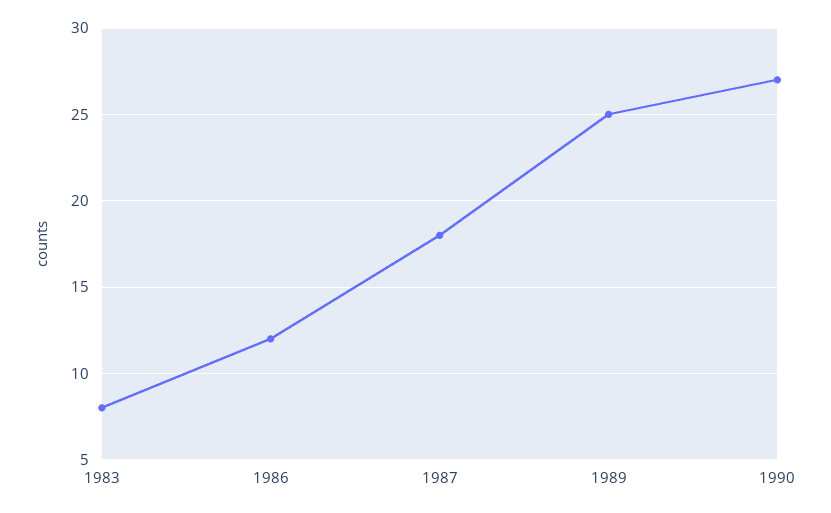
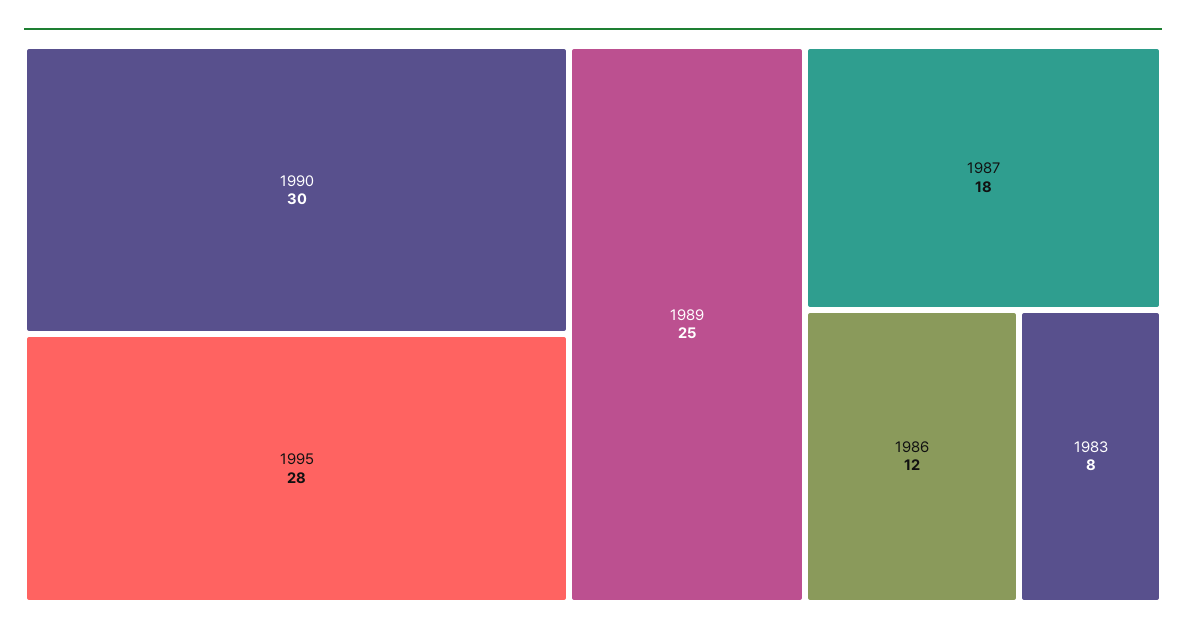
1990: 27 -> 30
1995: none -> 28

